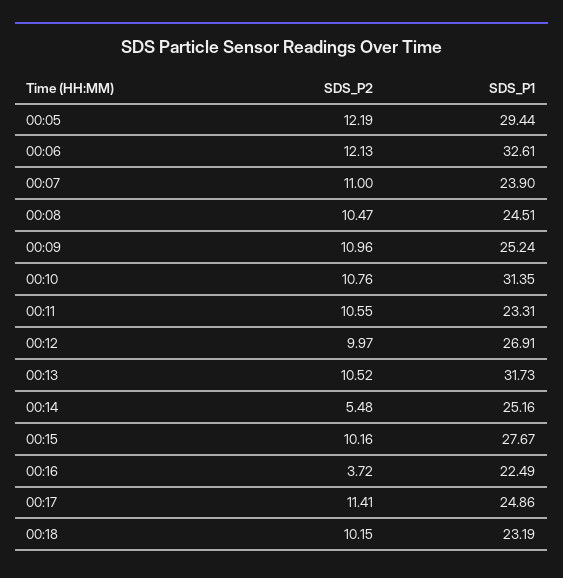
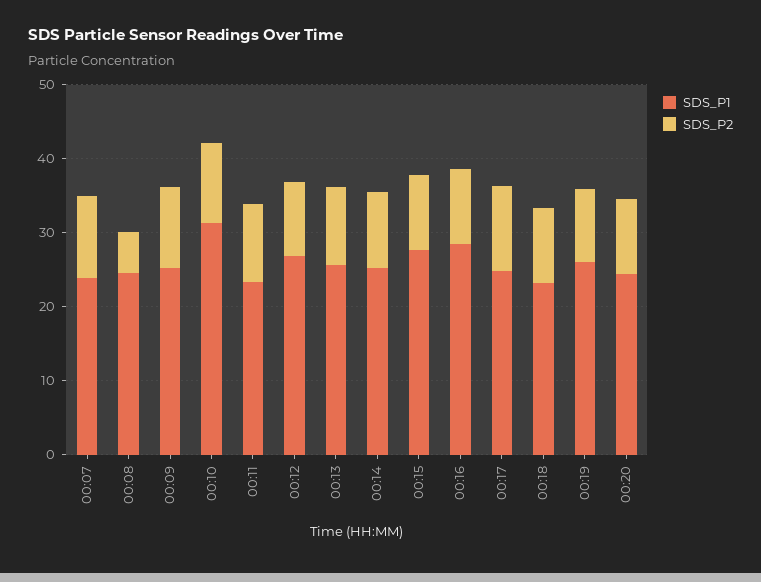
SDS_P2, 00:05: 12.19 -> none
SDS_P1, 00:05: 29.44 -> none
SDS_P2, 00:06: 12.13 -> none
SDS_P1, 00:06: 32.61 -> none
SDS_P2, 00:08: 10.47 -> 6
SDS_P1, 00:13: 31.73 -> 26
SDS_P2, 00:14: 5.48 -> 10
SDS_P2, 00:16: 3.72 -> 10
SDS_P1, 00:16: 22.49 -> 28
SDS_P1, 00:19: none -> 26
SDS_P2, 00:19: none -> 10
SDS_P1, 00:20: none -> 24
SDS_P2, 00:20: none -> 10

